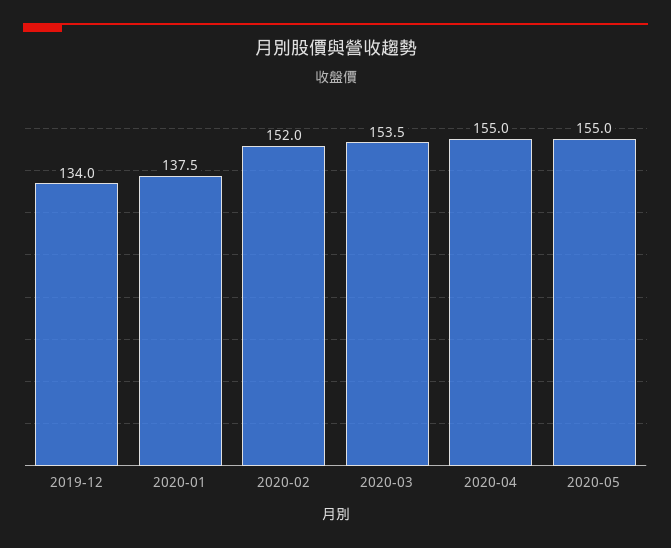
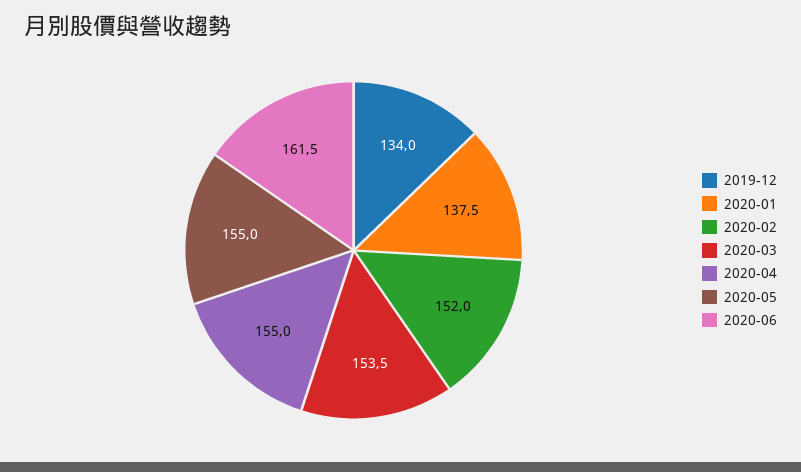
2020-06: none -> 161.5

